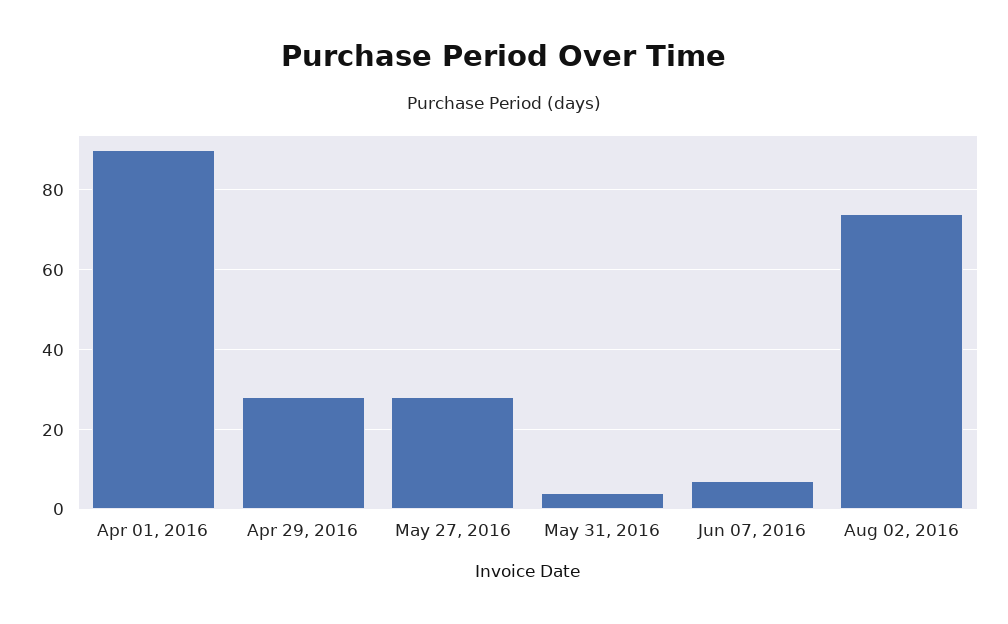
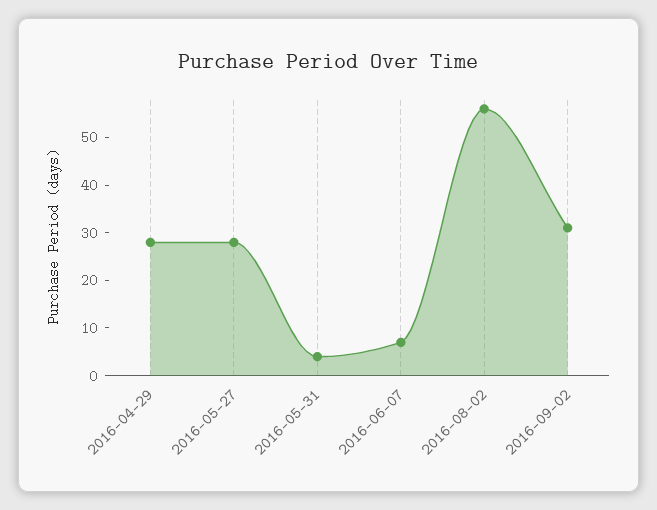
Apr 01, 2016: 90 -> none
Aug 02, 2016: 75 -> 55
2016-09-02: none -> 30

